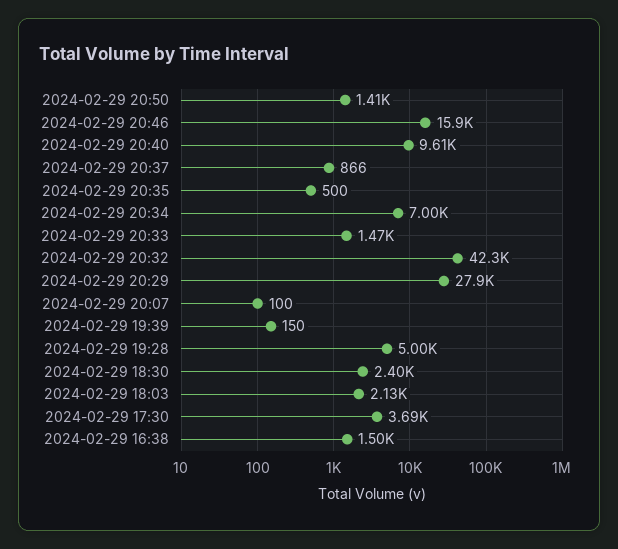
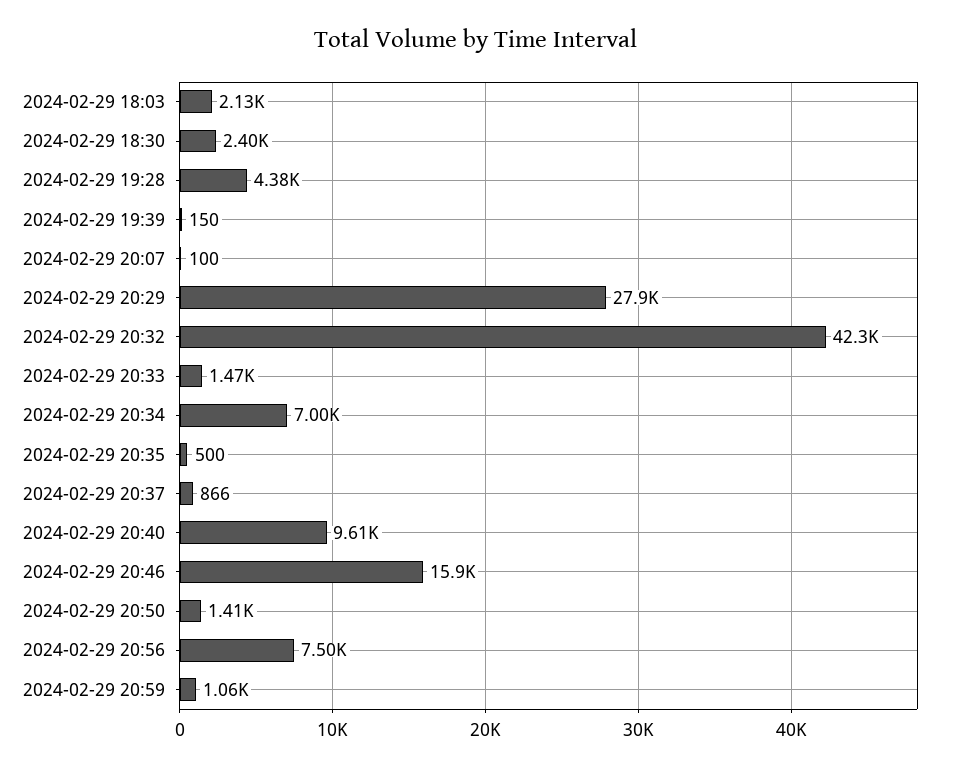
2024-02-29 19:28: 5000 -> 4380
2024-02-29 17:30: 3690 -> none
2024-02-29 16:38: 1500 -> none
2024-02-29 20:56: none -> 7500
2024-02-29 20:59: none -> 1060

